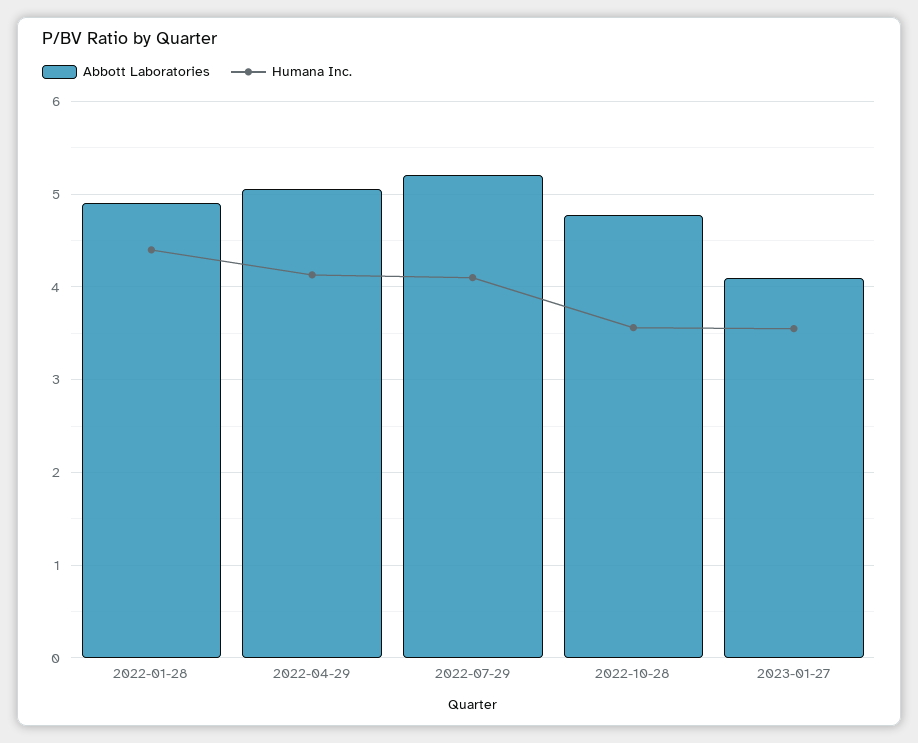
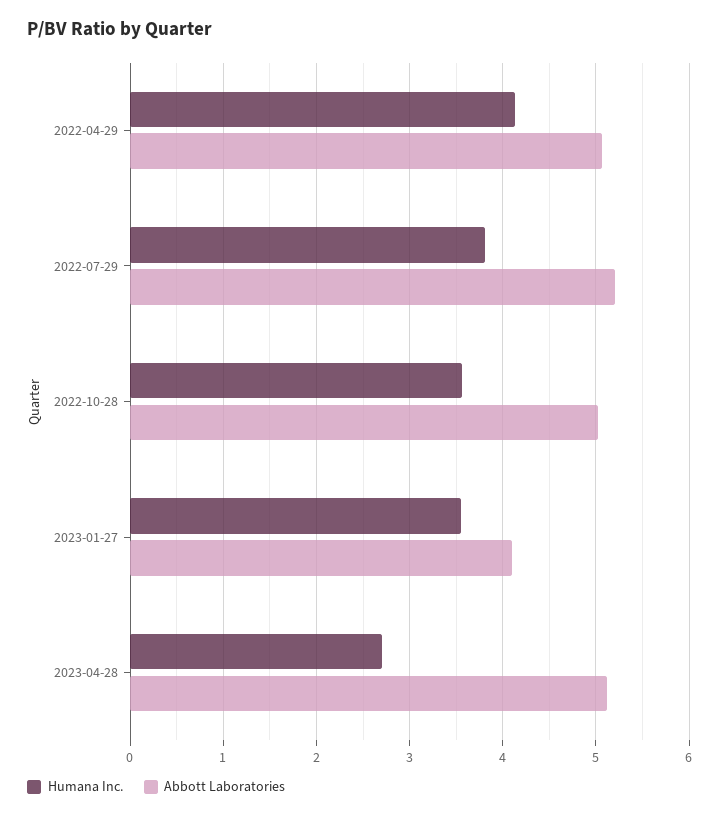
Abbott Laboratories, 2022-01-28: 4.9 -> none
Humana Inc., 2022-01-28: 4.4 -> none
Humana Inc., 2022-07-29: 4.1 -> 3.8
Abbott Laboratories, 2022-10-28: 4.8 -> 5
Humana Inc., 2023-04-28: none -> 2.7
Abbott Laboratories, 2023-04-28: none -> 5.1

